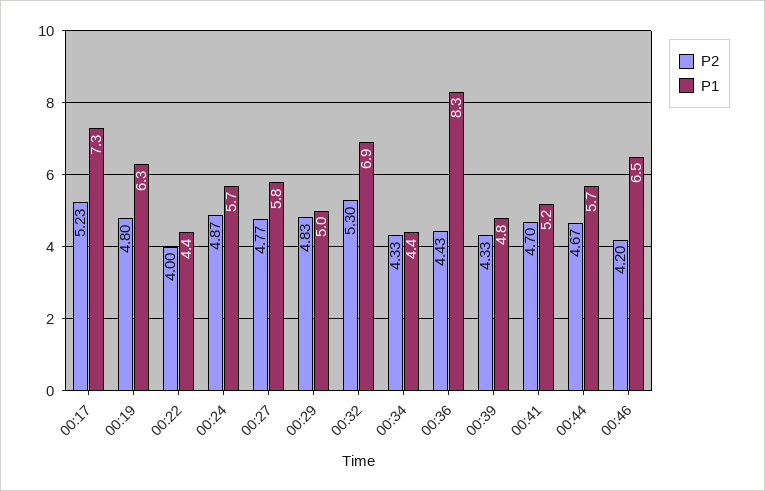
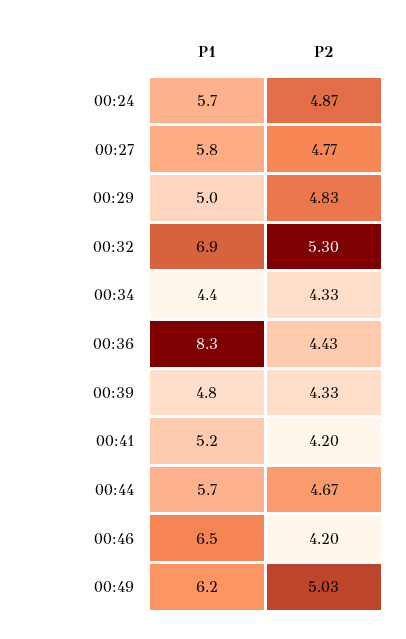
P2, 00:17: 5.23 -> none
P1, 00:17: 7.3 -> none
P2, 00:19: 4.8 -> none
P1, 00:19: 6.3 -> none
P2, 00:22: 4 -> none
P1, 00:22: 4.4 -> none
P2, 00:41: 4.7 -> 4.2
P1, 00:49: none -> 6.2
P2, 00:49: none -> 5.03

